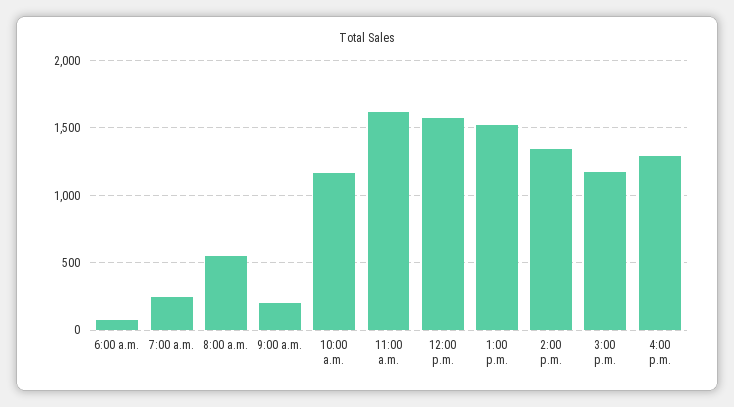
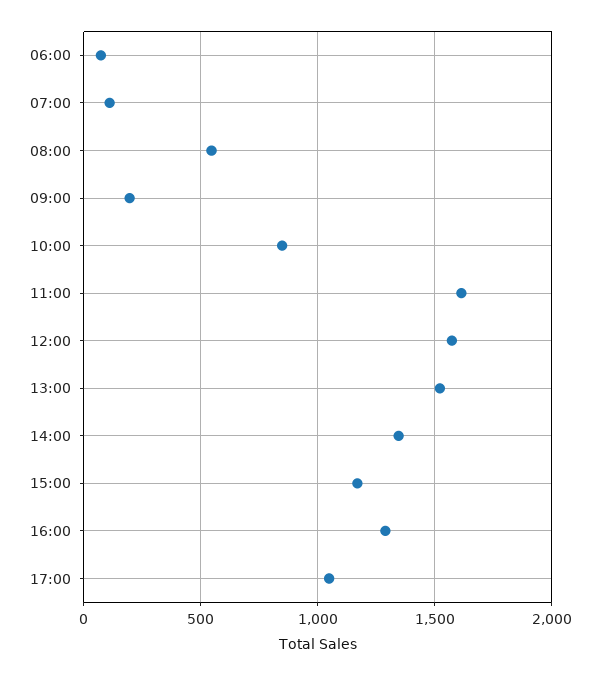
7:00 a.m.: 250 -> 100
10:00 a.m.: 1150 -> 850
17:00: none -> 1050

